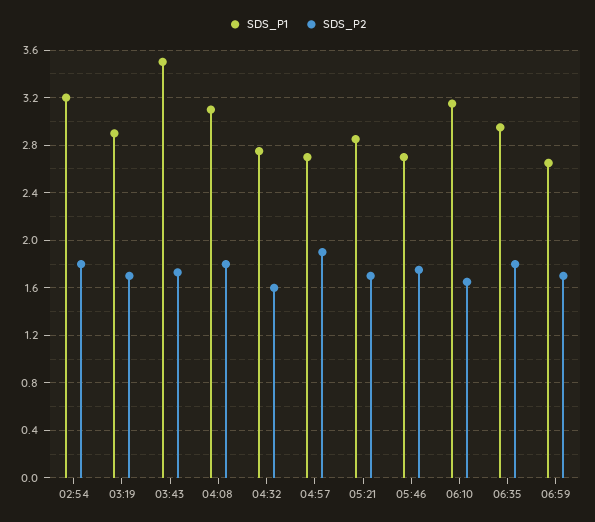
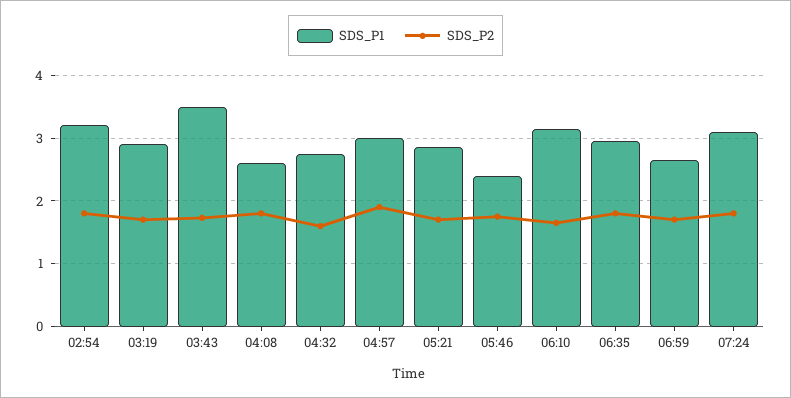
SDS_P1, 04:08: 3.1 -> 2.6
SDS_P1, 04:57: 2.7 -> 3
SDS_P1, 05:46: 2.7 -> 2.4
SDS_P1, 07:24: none -> 3.1
SDS_P2, 07:24: none -> 1.8

